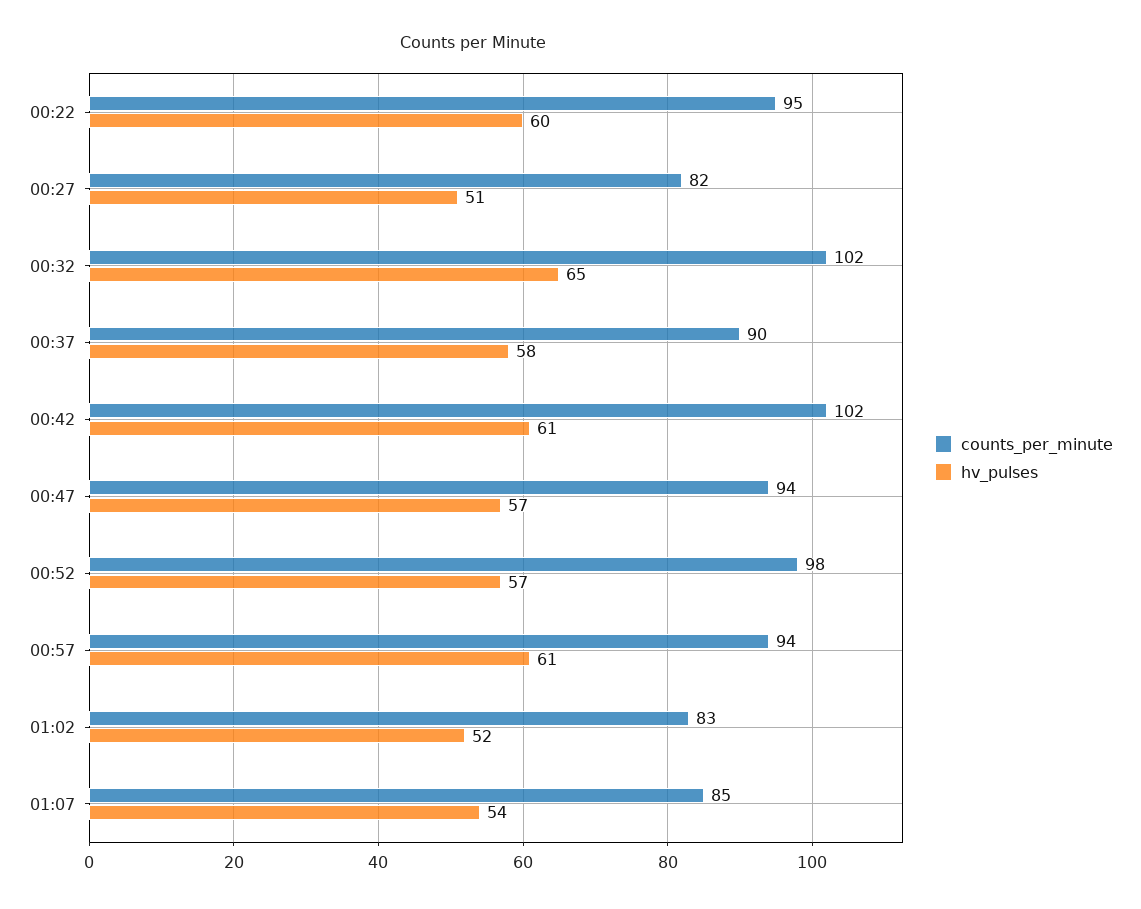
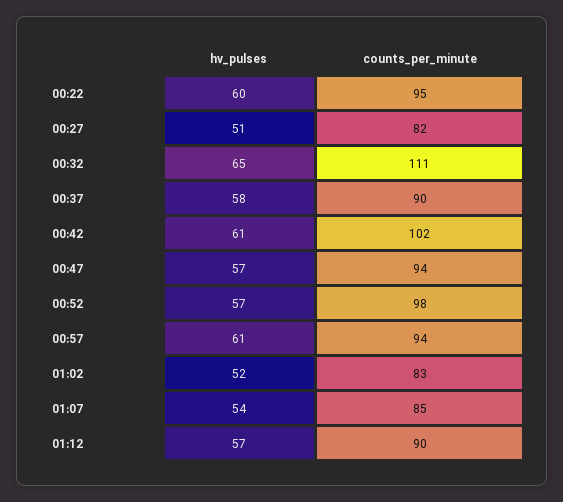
counts_per_minute, 00:32: 102 -> 111
hv_pulses, 01:12: none -> 57
counts_per_minute, 01:12: none -> 90

